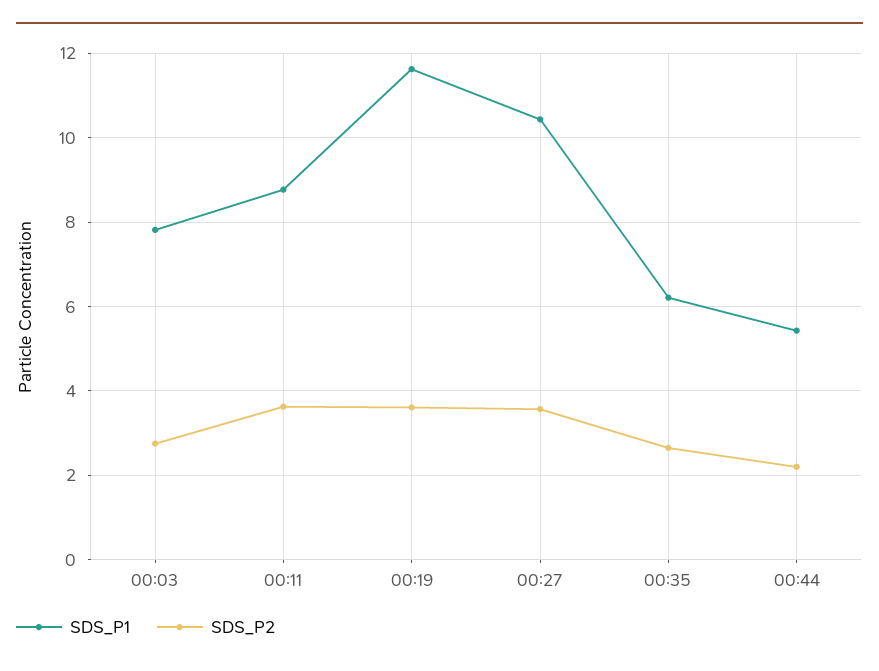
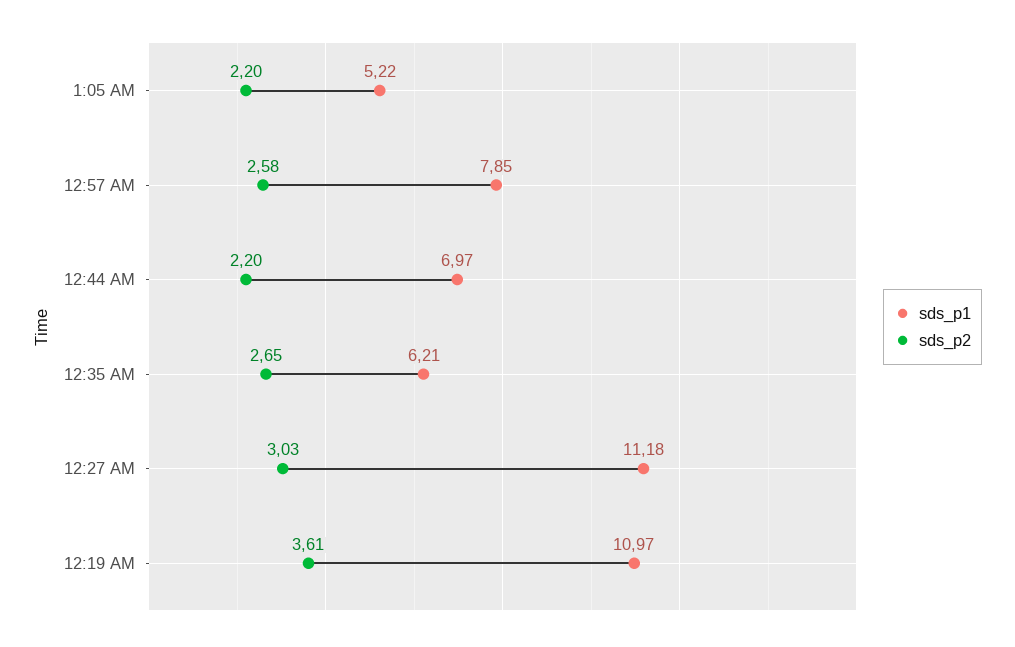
SDS_P1, 00:03: 7.8 -> none
SDS_P2, 00:03: 2.8 -> none
SDS_P1, 00:11: 8.8 -> none
SDS_P2, 00:11: 3.6 -> none
SDS_P1, 00:19: 11.6 -> 10.97
SDS_P1, 00:27: 10.4 -> 11.18
SDS_P2, 00:27: 3.6 -> 3.03
SDS_P1, 00:44: 5.4 -> 6.97
SDS_P1, 1:05 AM: none -> 5.22
SDS_P2, 1:05 AM: none -> 2.2
SDS_P1, 12:57 AM: none -> 7.85
SDS_P2, 12:57 AM: none -> 2.58

